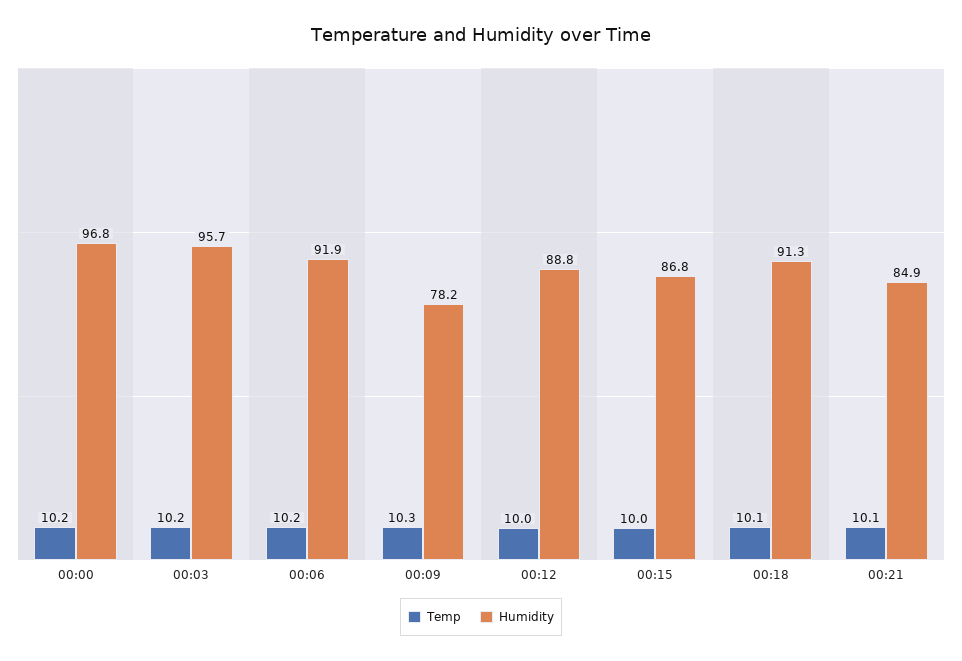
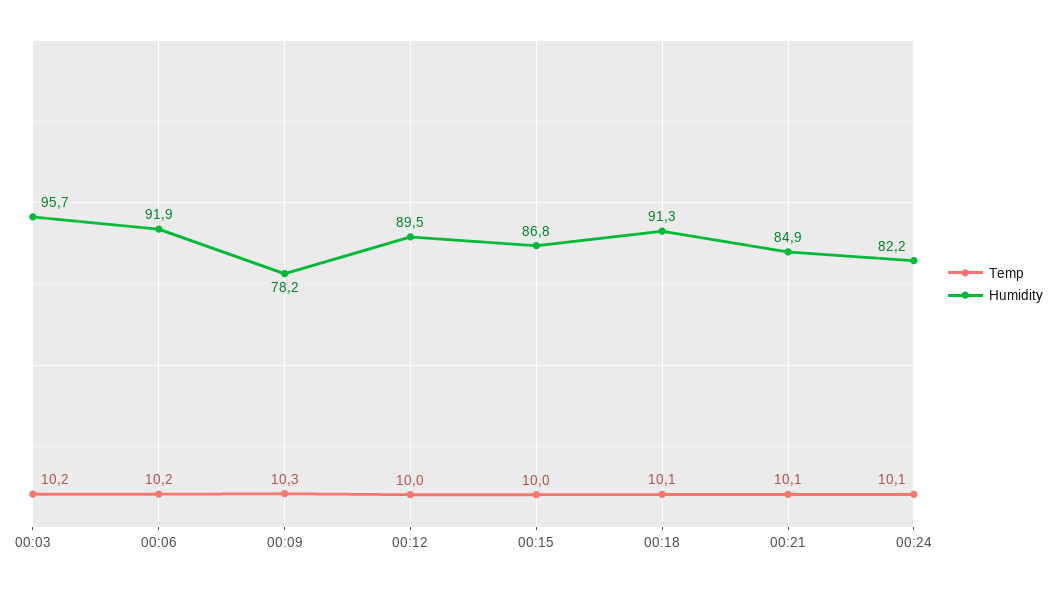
Temp, 00:00: 10.2 -> none
Humidity, 00:00: 96.8 -> none
Humidity, 00:12: 88.8 -> 89.5
Temp, 00:24: none -> 10.1
Humidity, 00:24: none -> 82.2

